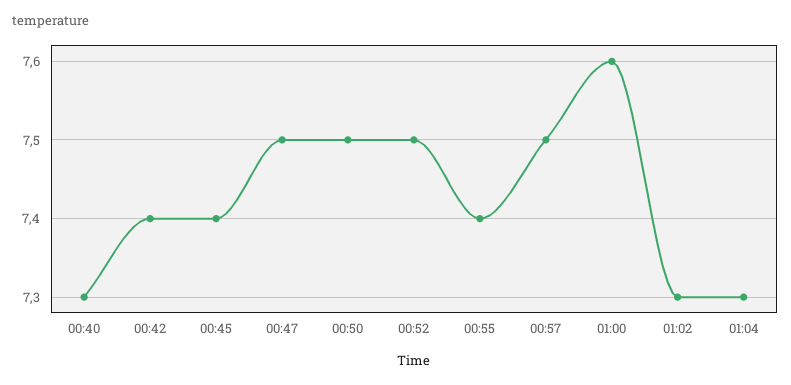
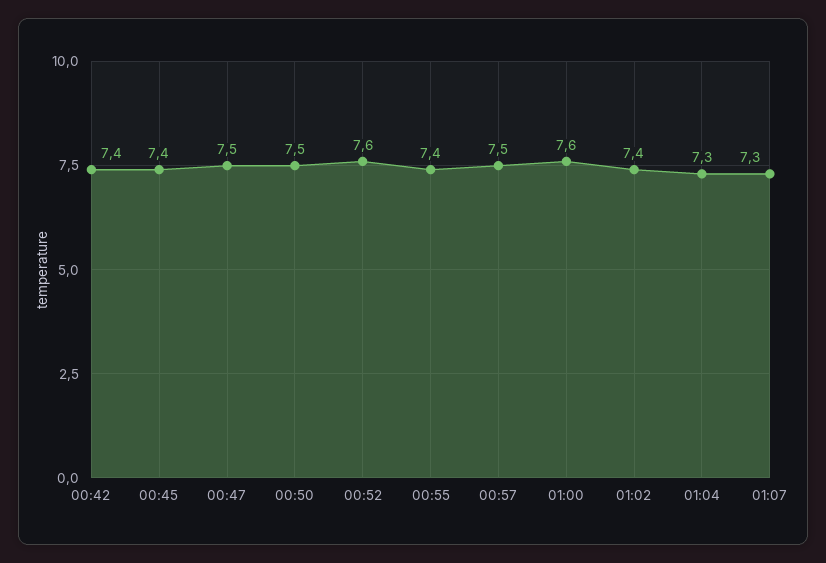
00:40: 7.3 -> none
00:52: 7.5 -> 7.6
01:02: 7.3 -> 7.4
01:07: none -> 7.3

